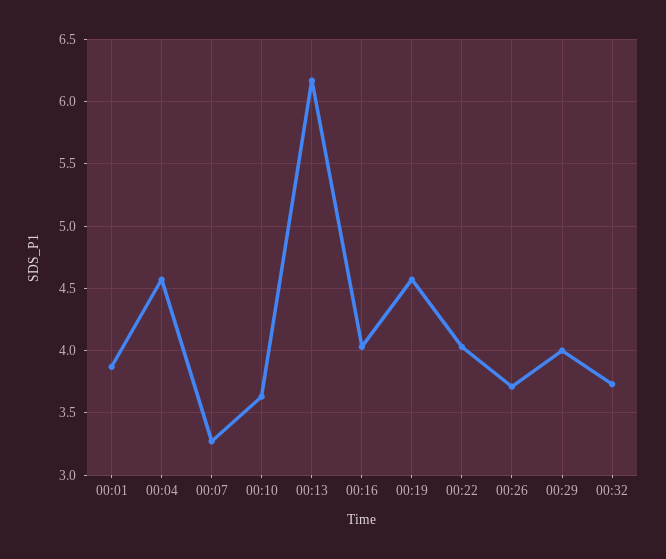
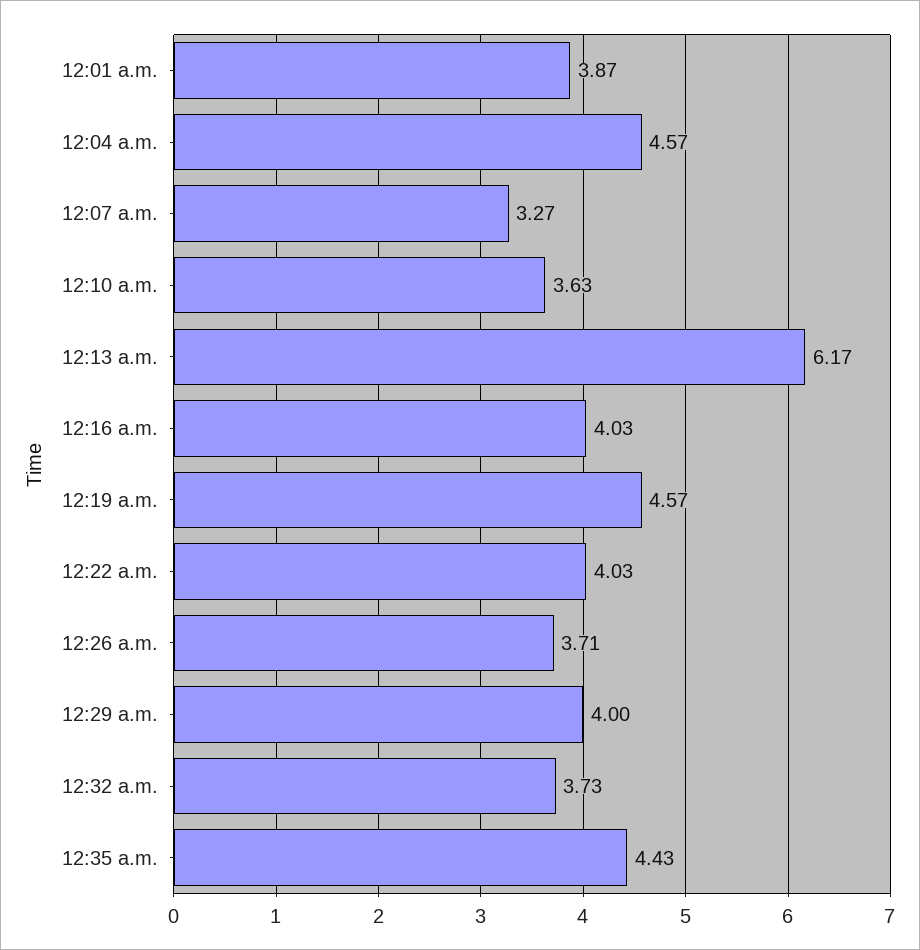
12:35 a.m.: none -> 4.43

